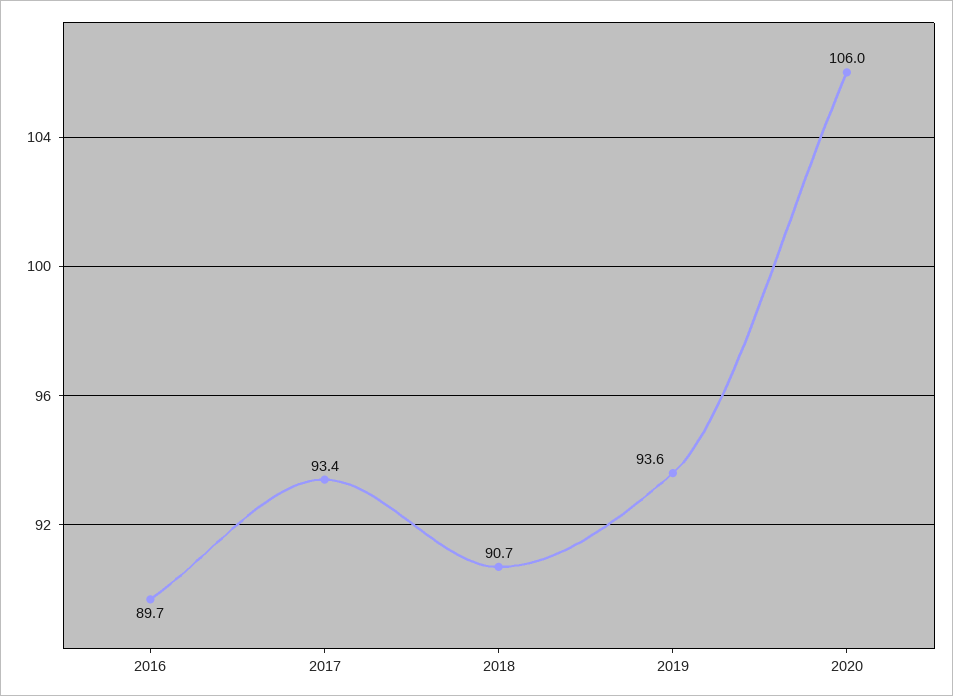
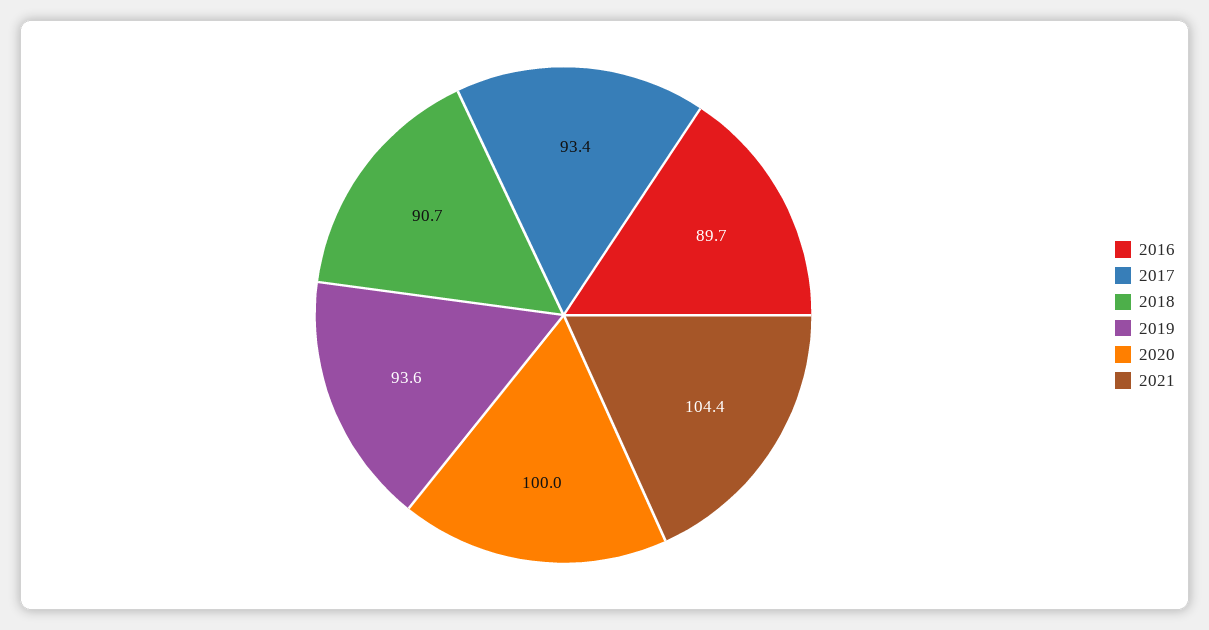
2020: 106 -> 100
2021: none -> 104.4

